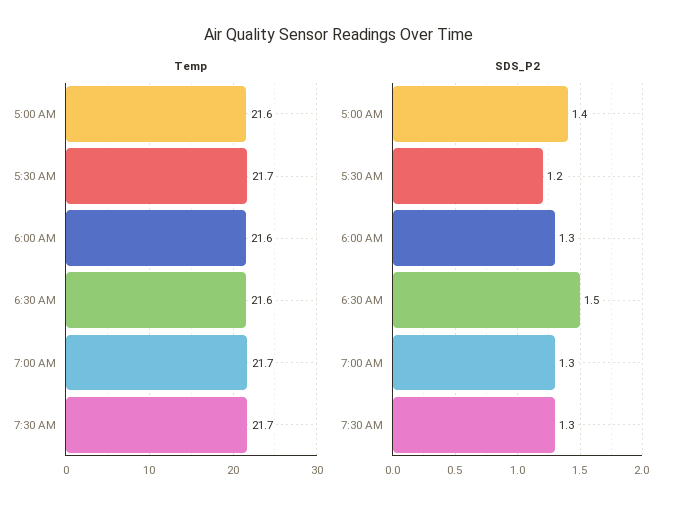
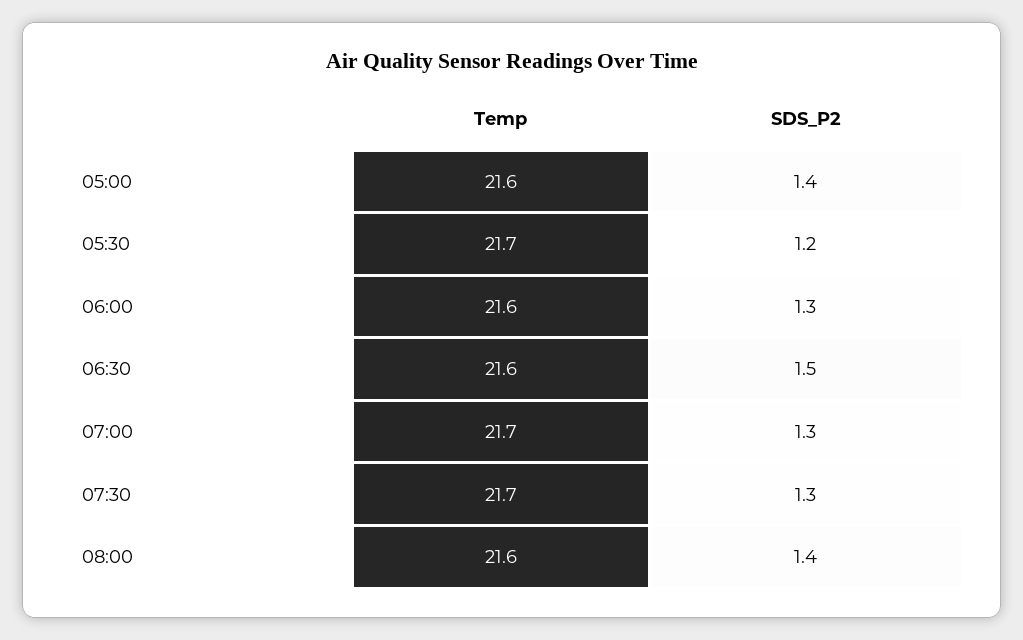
Temp, 08:00: none -> 21.6
SDS_P2, 08:00: none -> 1.4

